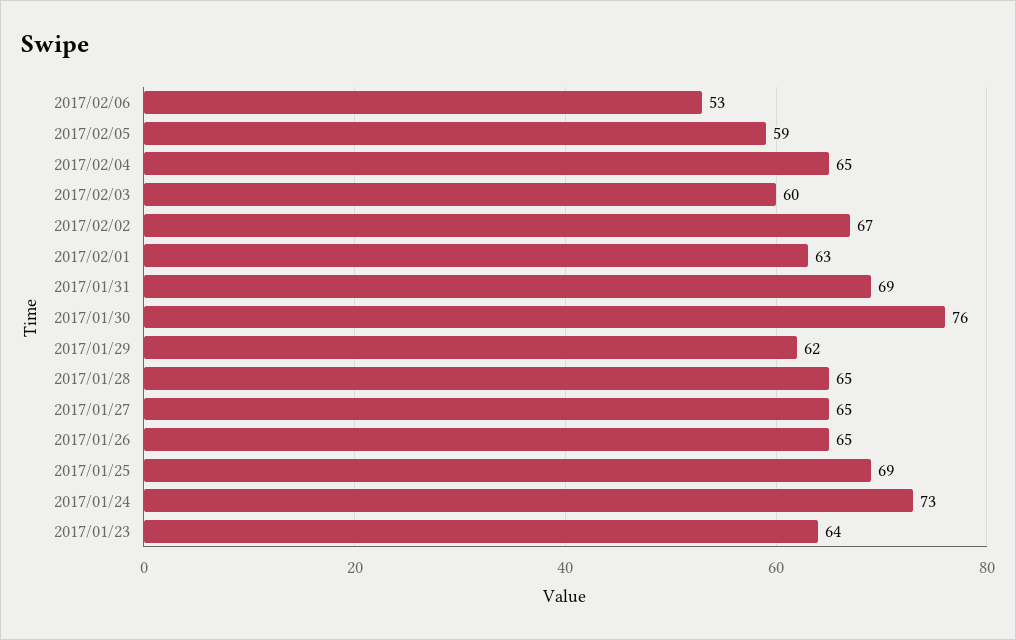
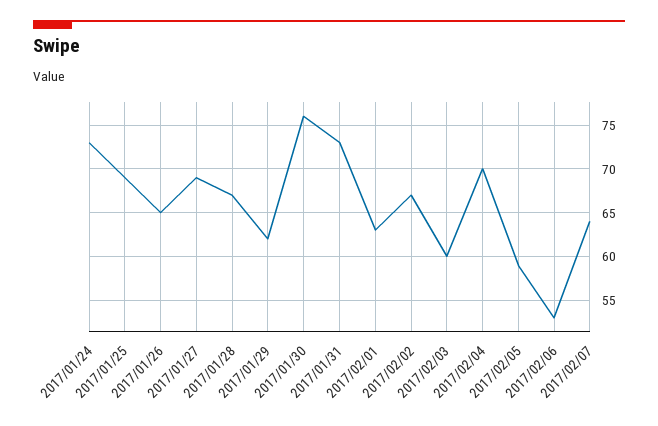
2017/02/04: 65 -> 70
2017/01/31: 69 -> 73
2017/01/28: 65 -> 67
2017/01/27: 65 -> 69
2017/01/23: 64 -> none
2017/02/07: none -> 64

